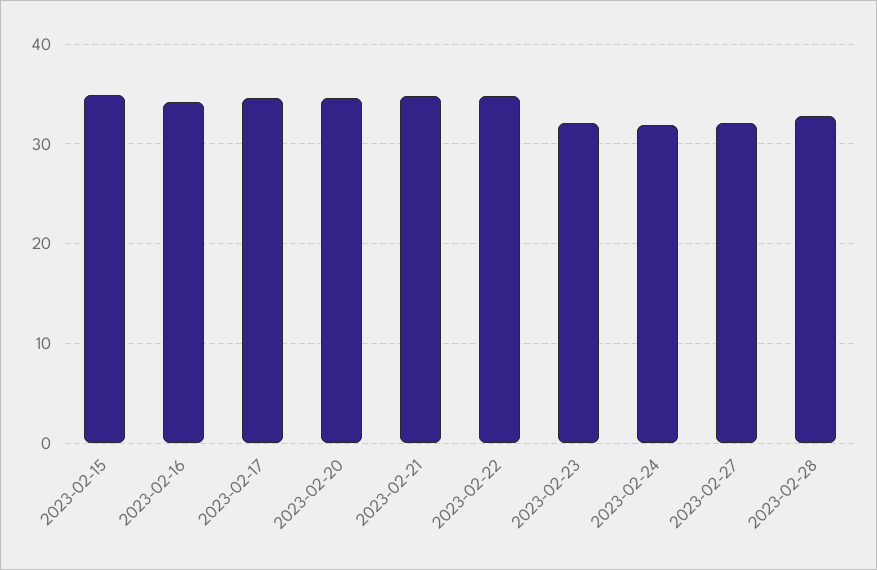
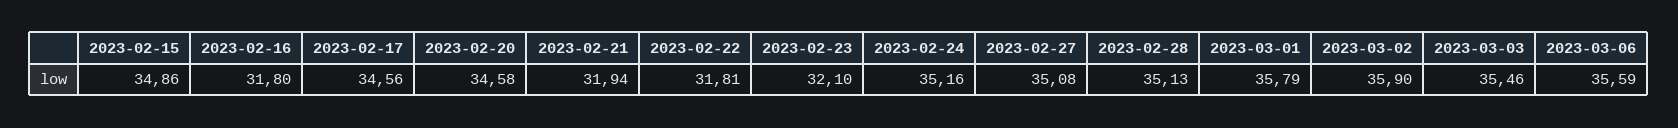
2023-02-16: 34 -> 31.8
2023-02-21: 35 -> 31.94
2023-02-22: 35 -> 31.81
2023-02-24: 32 -> 35.16
2023-02-27: 32 -> 35.08
2023-02-28: 33 -> 35.13
2023-03-01: none -> 35.79
2023-03-02: none -> 35.9
2023-03-03: none -> 35.46
2023-03-06: none -> 35.59

